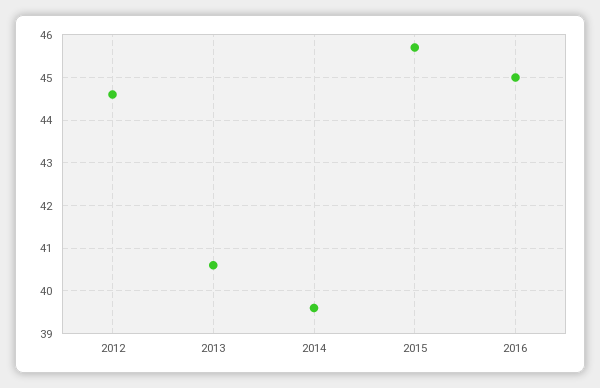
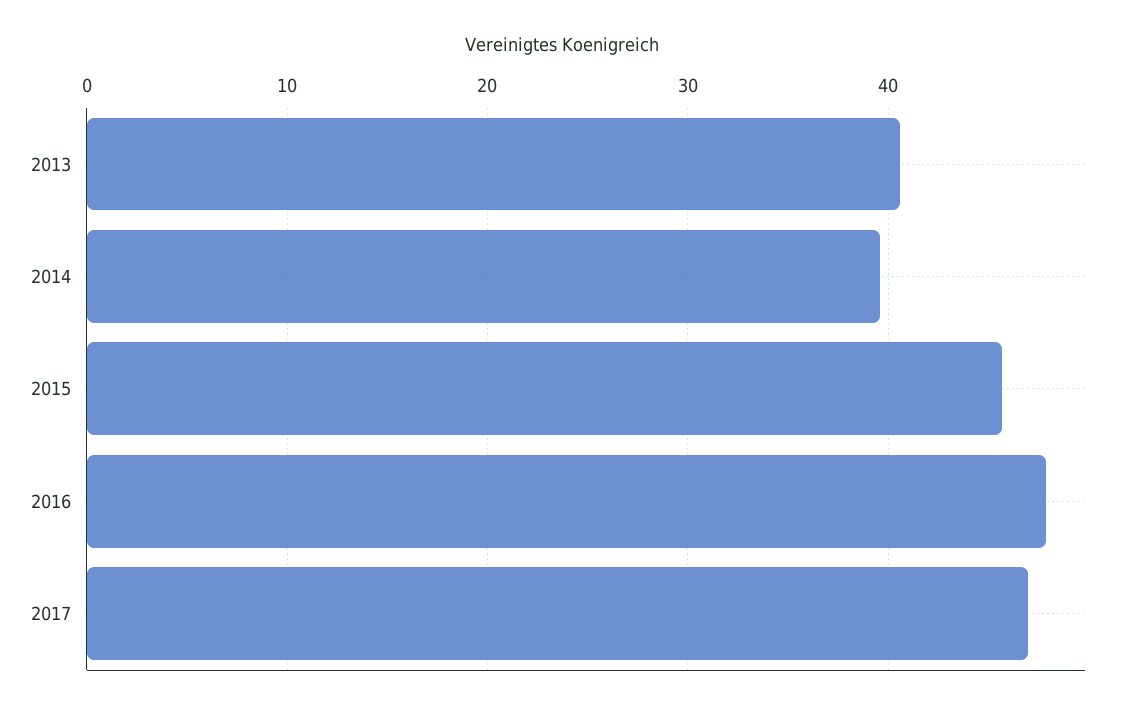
2012: 44.5 -> none
2016: 45 -> 48
2017: none -> 47

